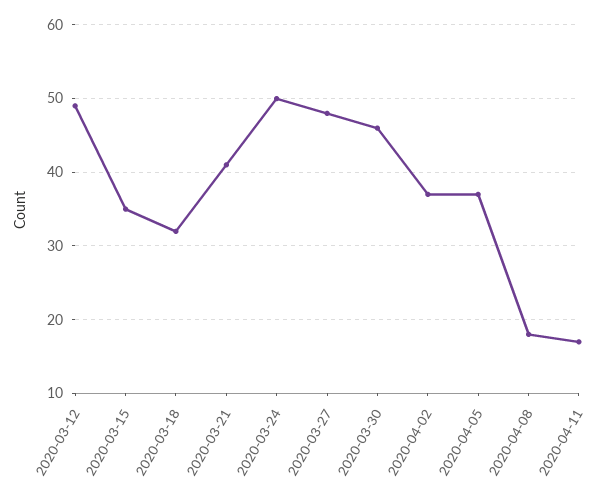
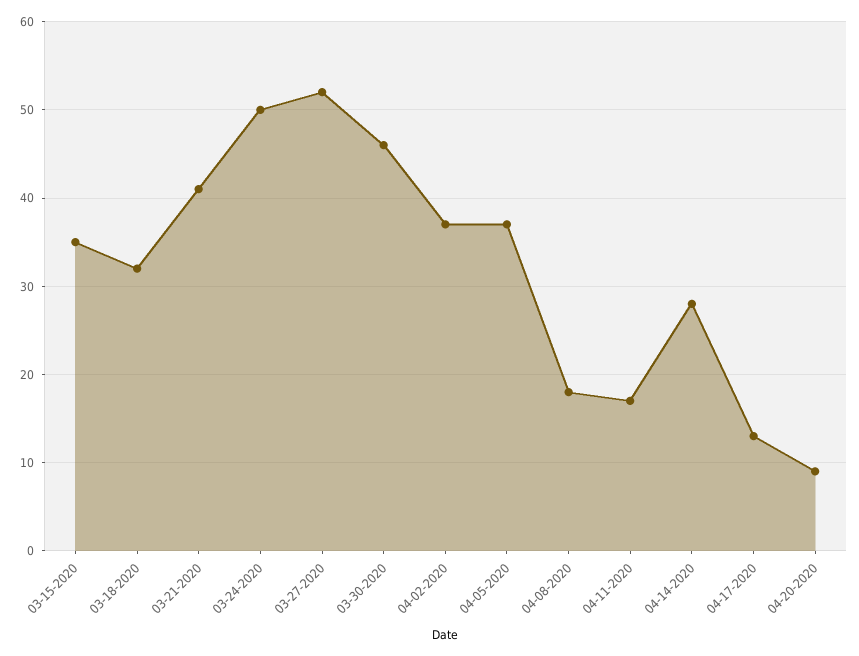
2020-03-12: 49 -> none
2020-03-27: 48 -> 52
04-14-2020: none -> 28
04-17-2020: none -> 13
04-20-2020: none -> 9

